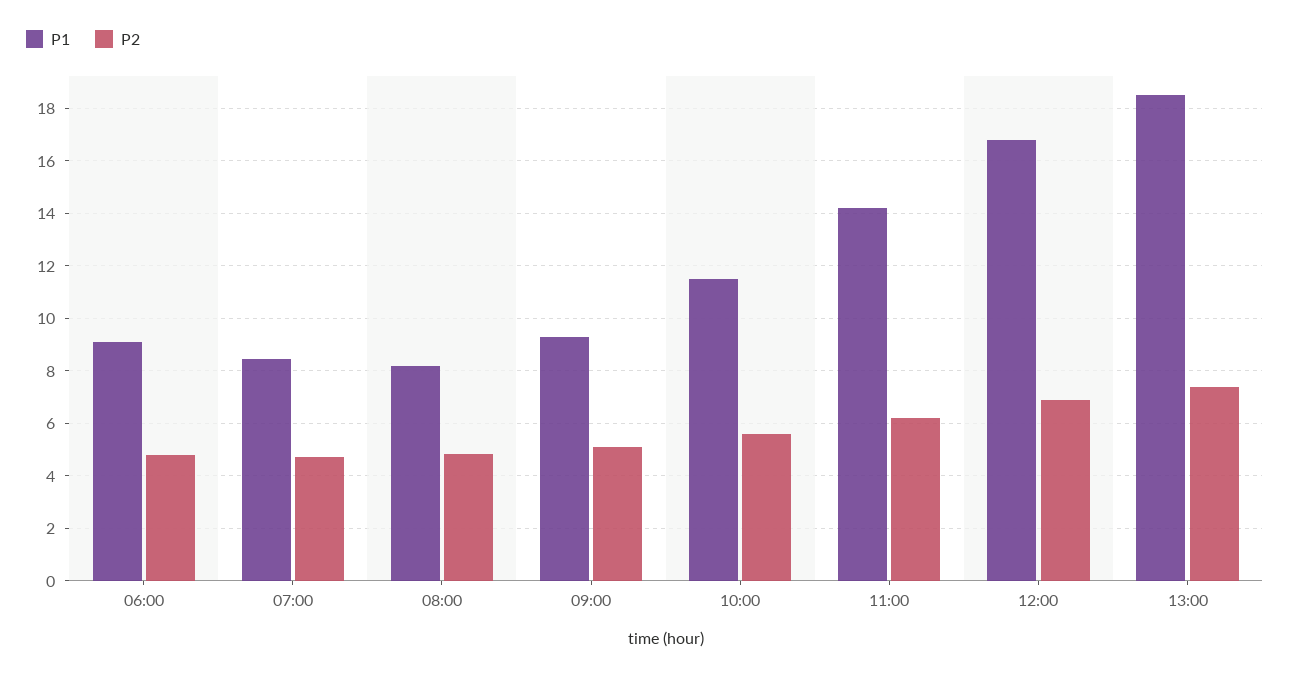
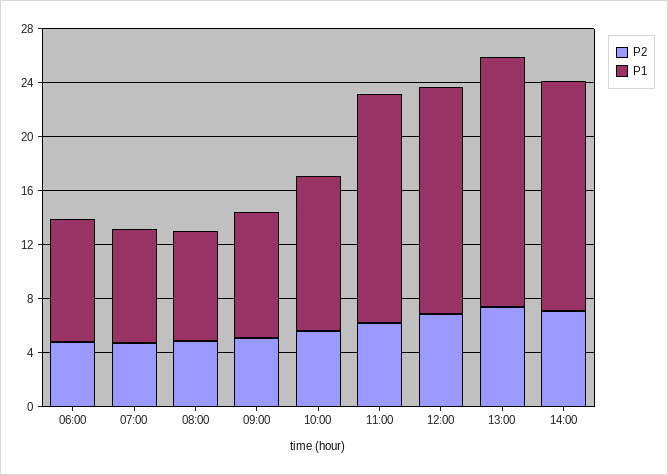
P1, 11:00: 14.25 -> 17
P2, 14:00: none -> 7
P1, 14:00: none -> 17

